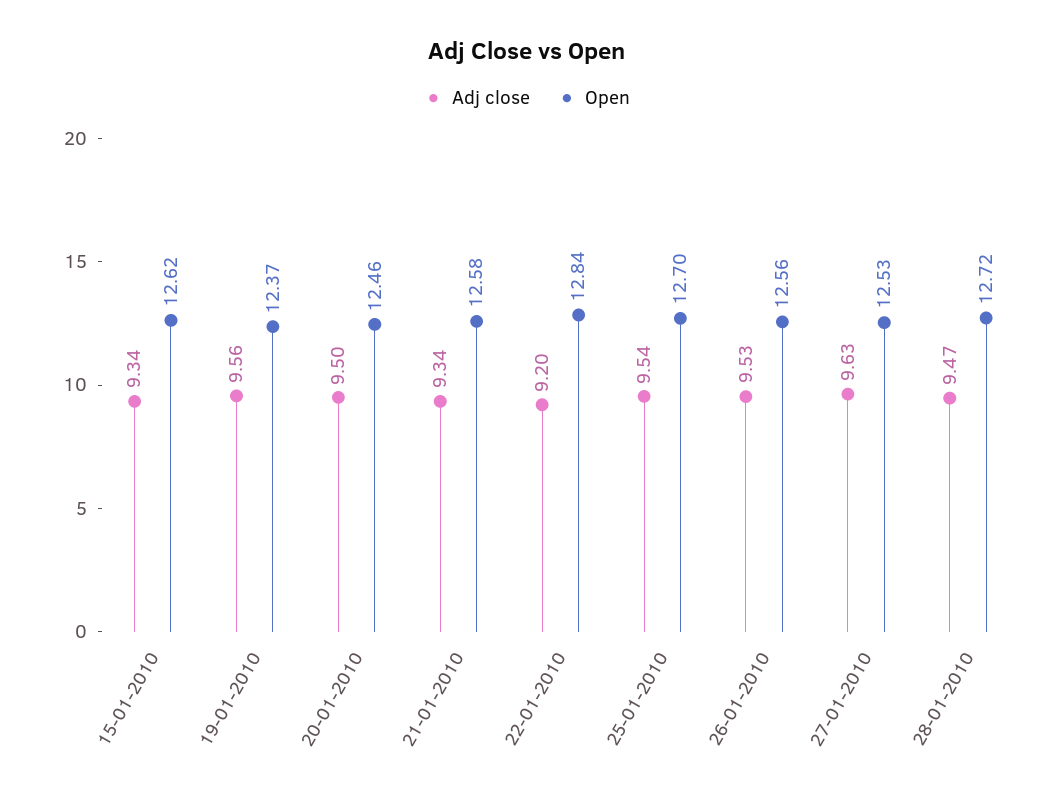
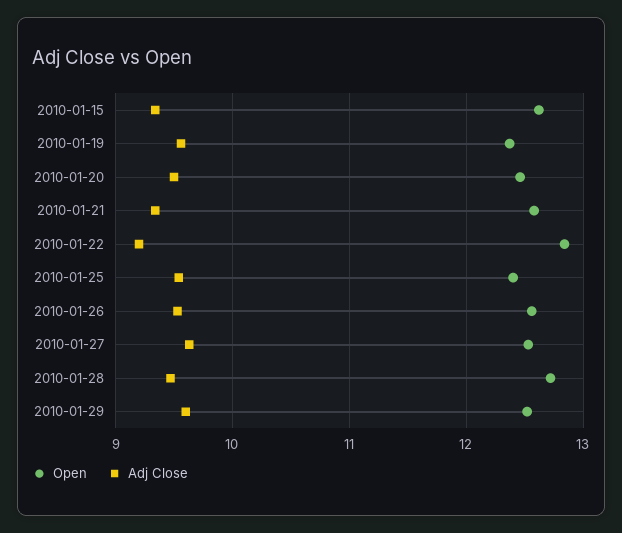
Open, 25-01-2010: 12.7 -> 12.4
Open, 2010-01-29: none -> 12.5
Adj close, 2010-01-29: none -> 9.6

